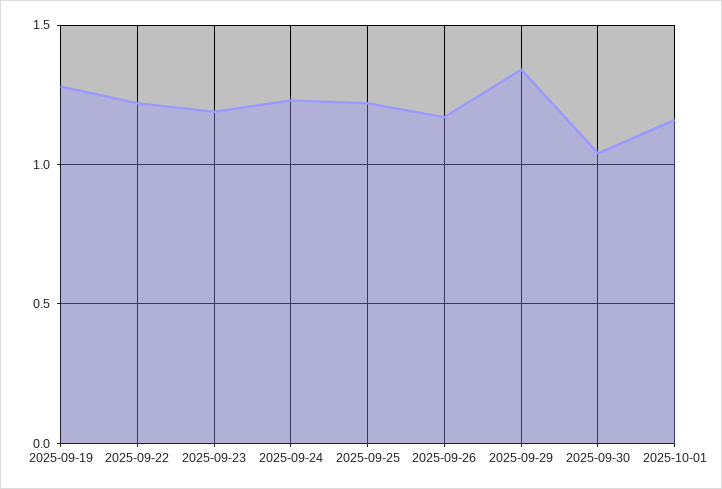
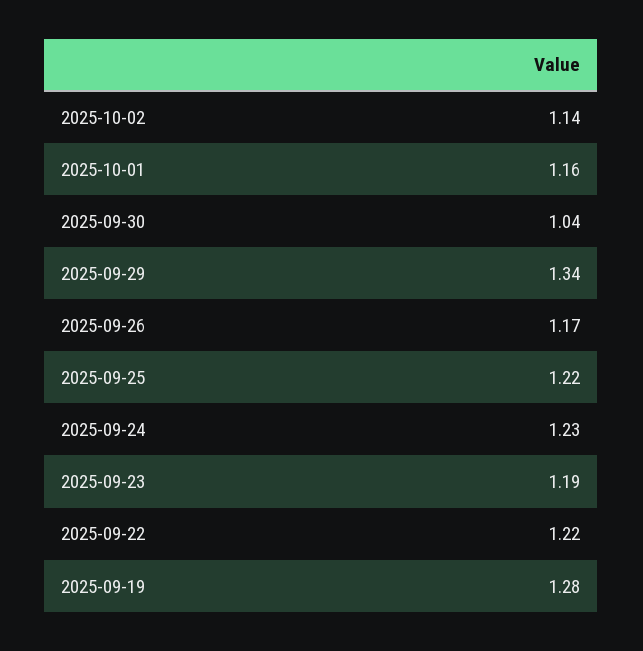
2025-10-02: none -> 1.14

